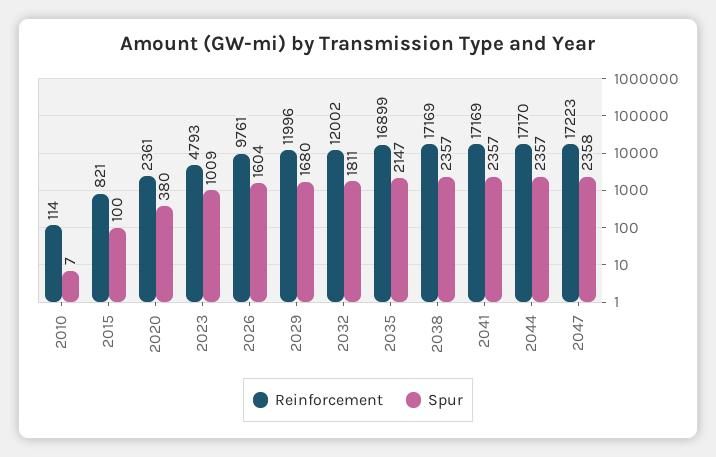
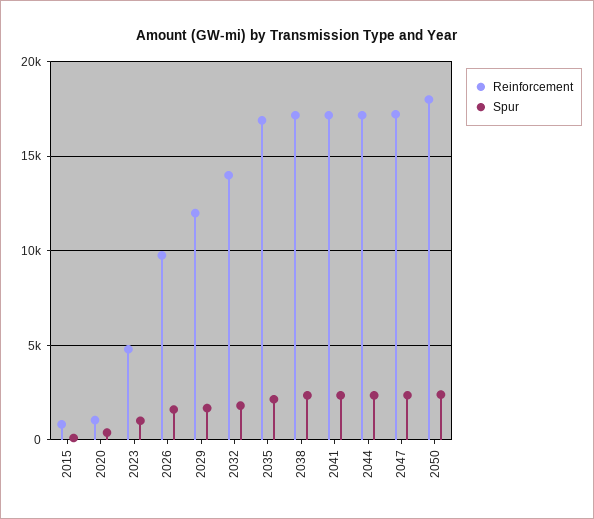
Reinforcement, 2010: 114 -> none
Spur, 2010: 7 -> none
Reinforcement, 2020: 2361 -> 1000
Reinforcement, 2032: 12002 -> 14000
Reinforcement, 2050: none -> 18000
Spur, 2050: none -> 2500

